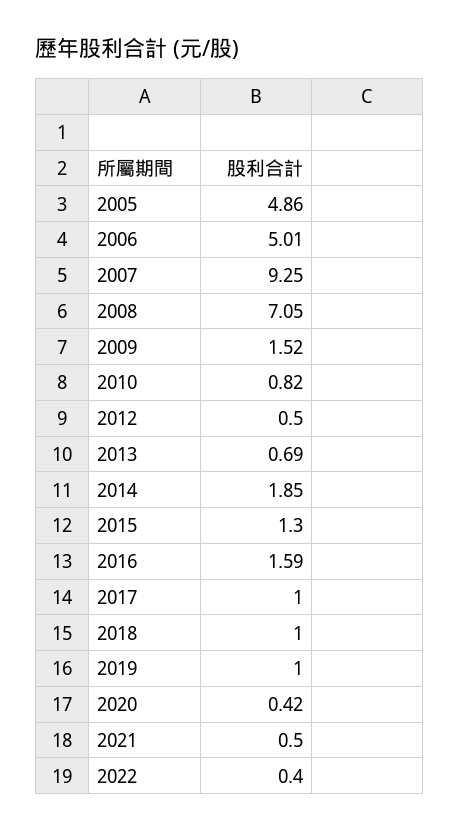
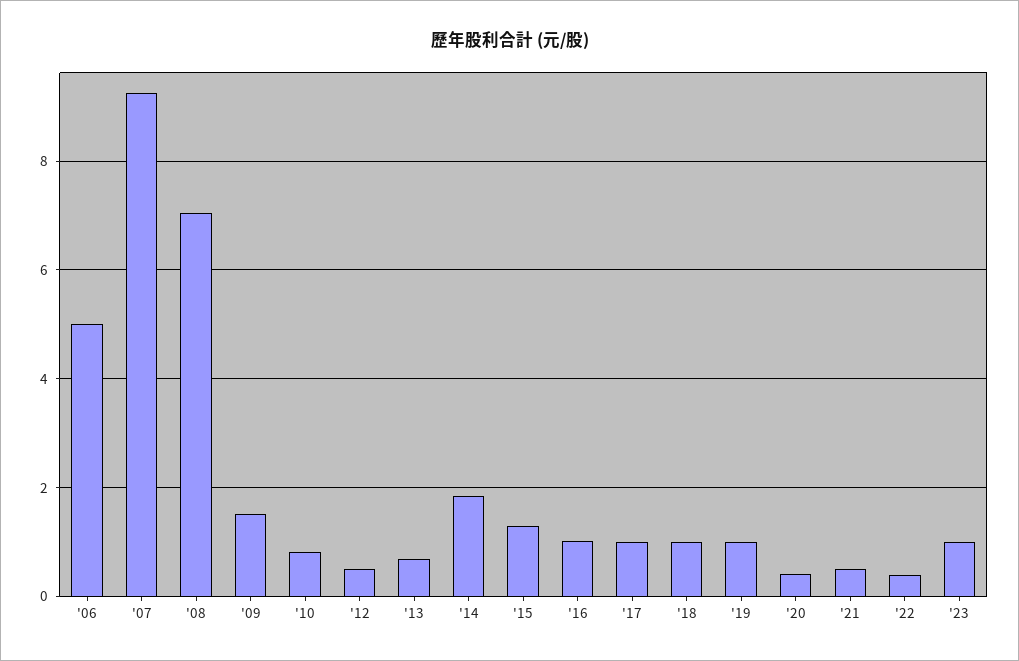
2005: 4.86 -> none
2016: 1.59 -> 1
'23: none -> 1

